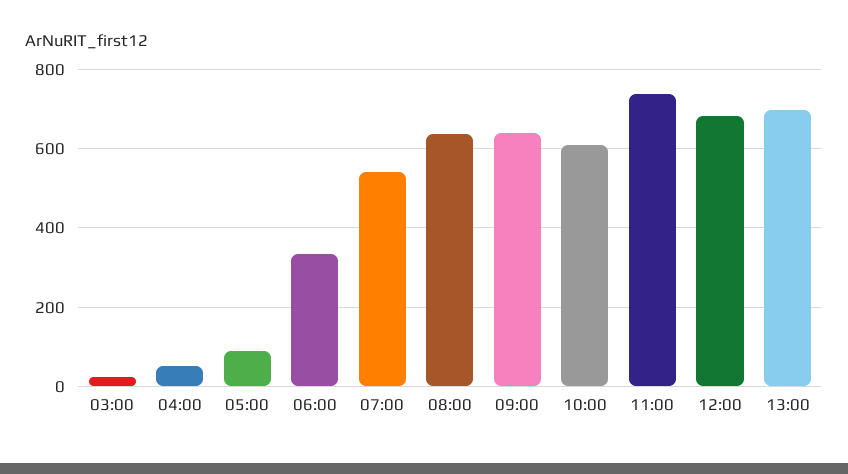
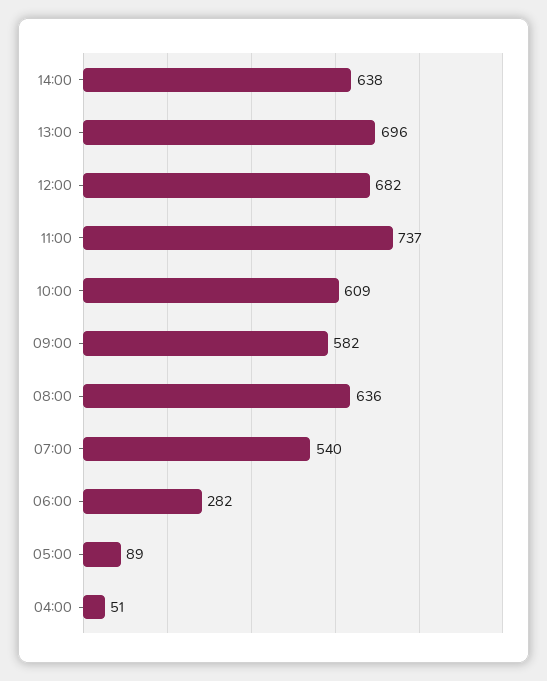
03:00: 20 -> none
06:00: 340 -> 282
09:00: 640 -> 582
14:00: none -> 638

